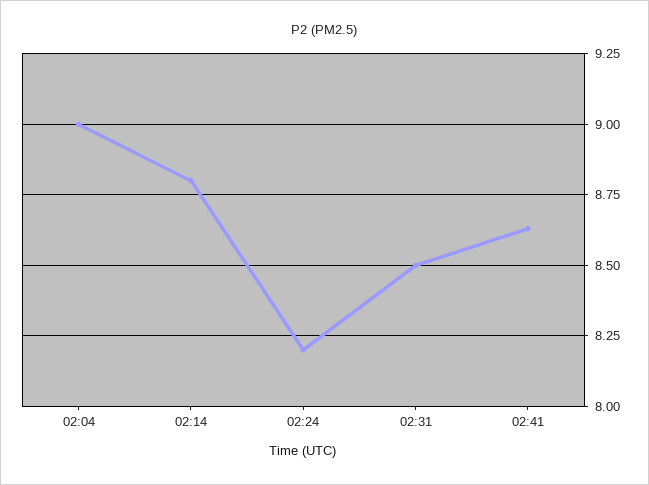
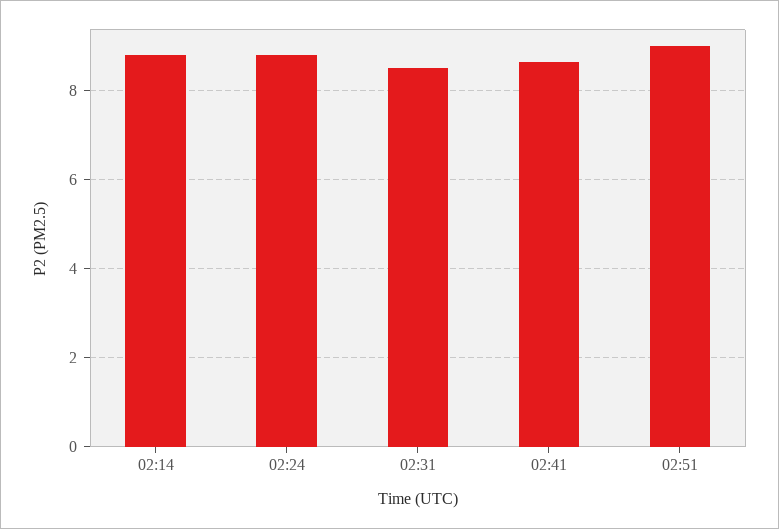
02:04: 9 -> none
02:24: 8.2 -> 8.8
02:51: none -> 9

